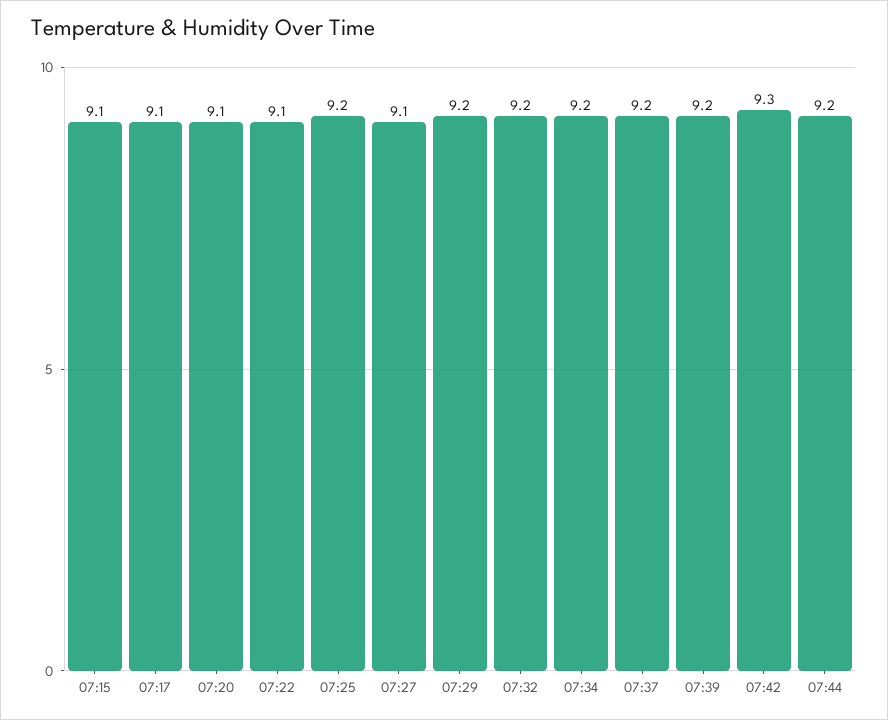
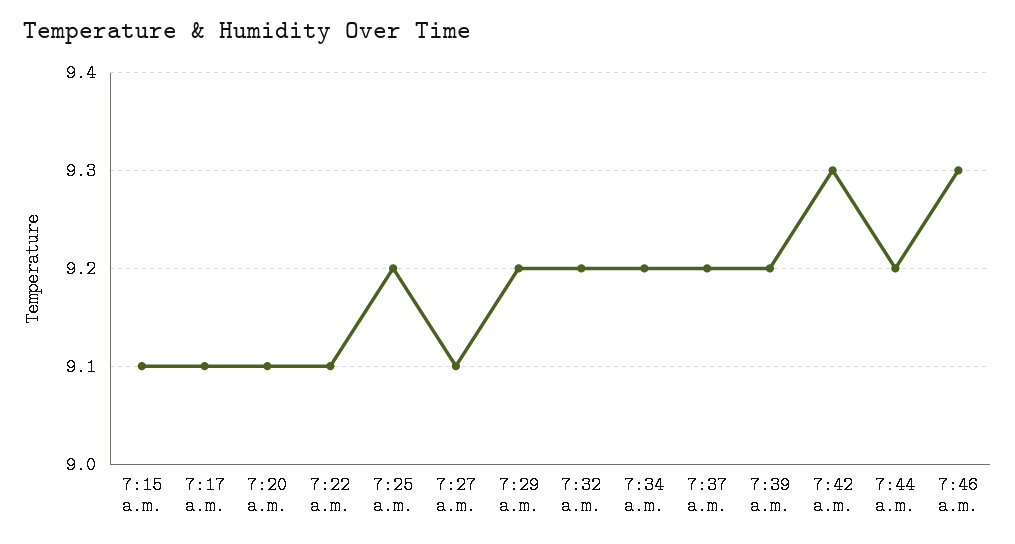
7:46 a.m.: none -> 9.3

